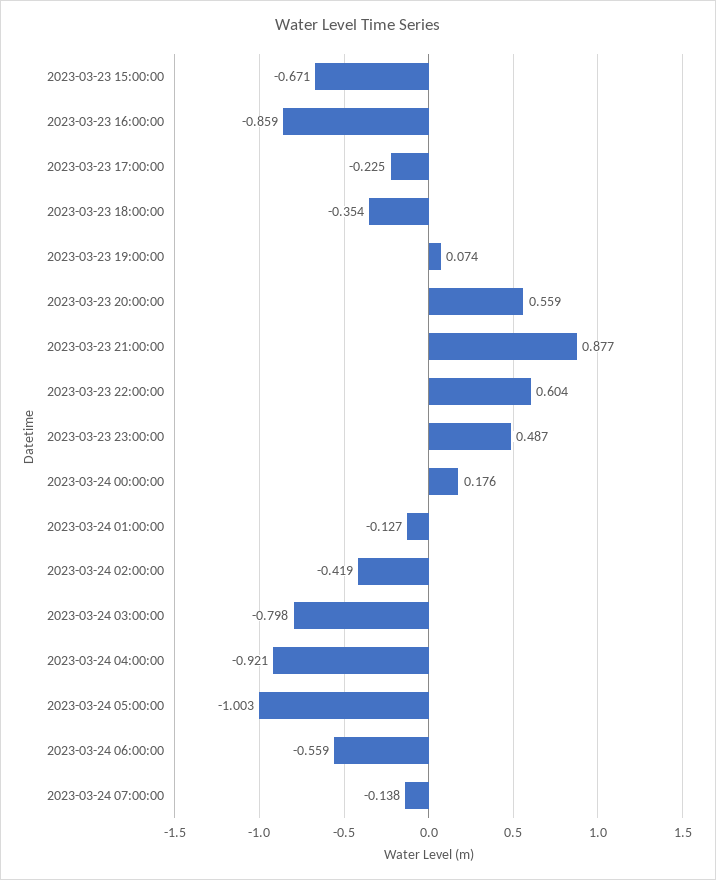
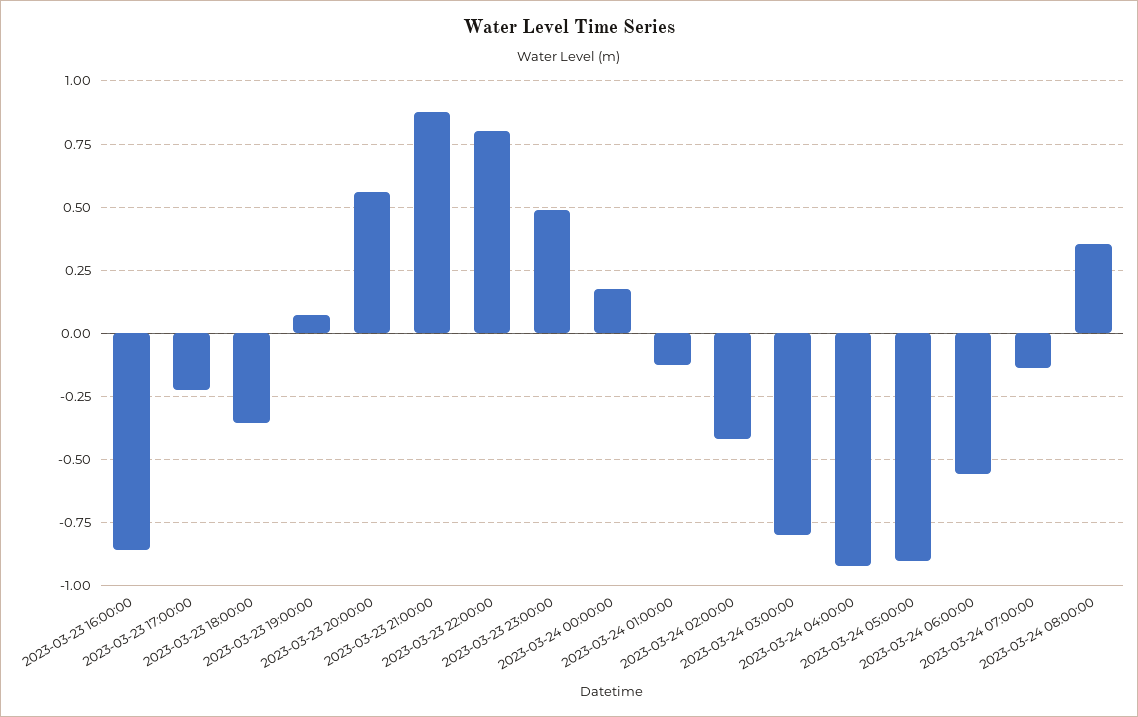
2023-03-23 15:00:00: -0.671 -> none
2023-03-23 22:00:00: 0.604 -> 0.8
2023-03-24 05:00:00: -1.003 -> -0.9
2023-03-24 08:00:00: none -> 0.35

